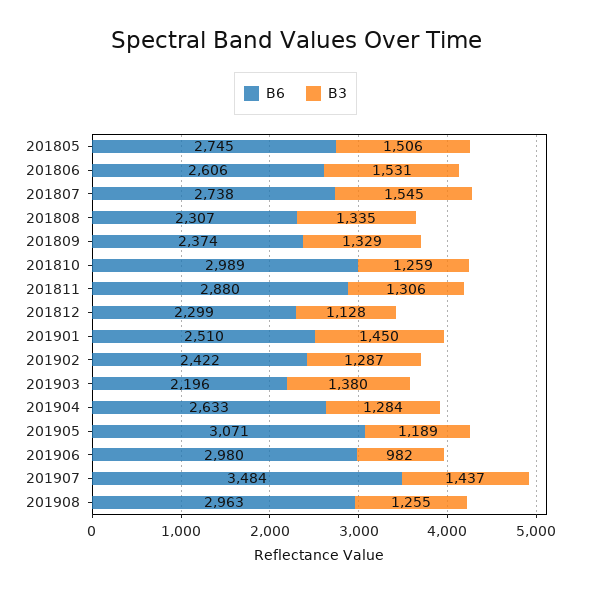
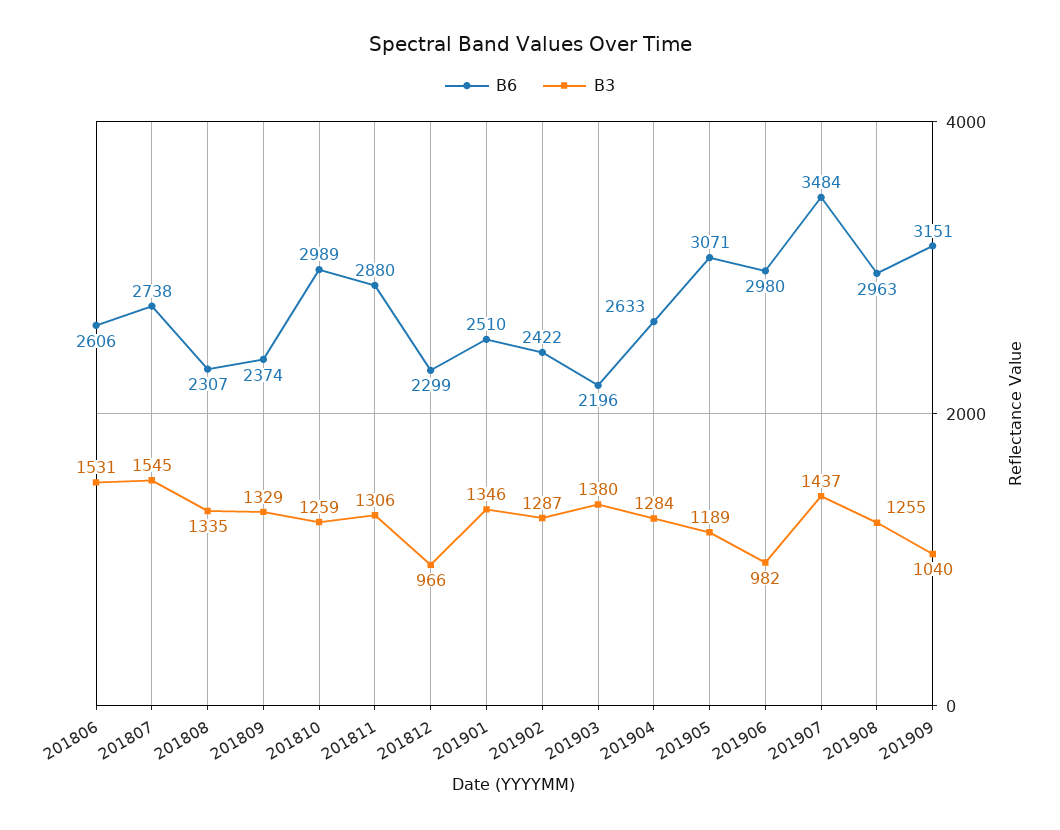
B6, 201805: 2745 -> none
B3, 201805: 1506 -> none
B3, 201812: 1128 -> 966
B3, 201901: 1450 -> 1346
B6, 201909: none -> 3151
B3, 201909: none -> 1040

